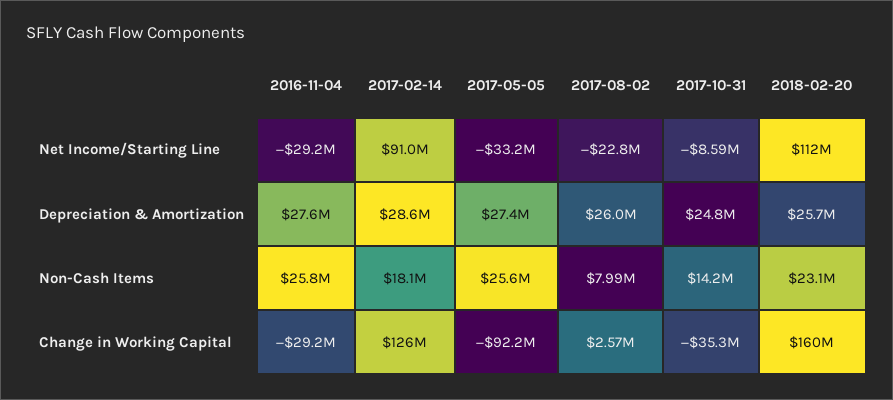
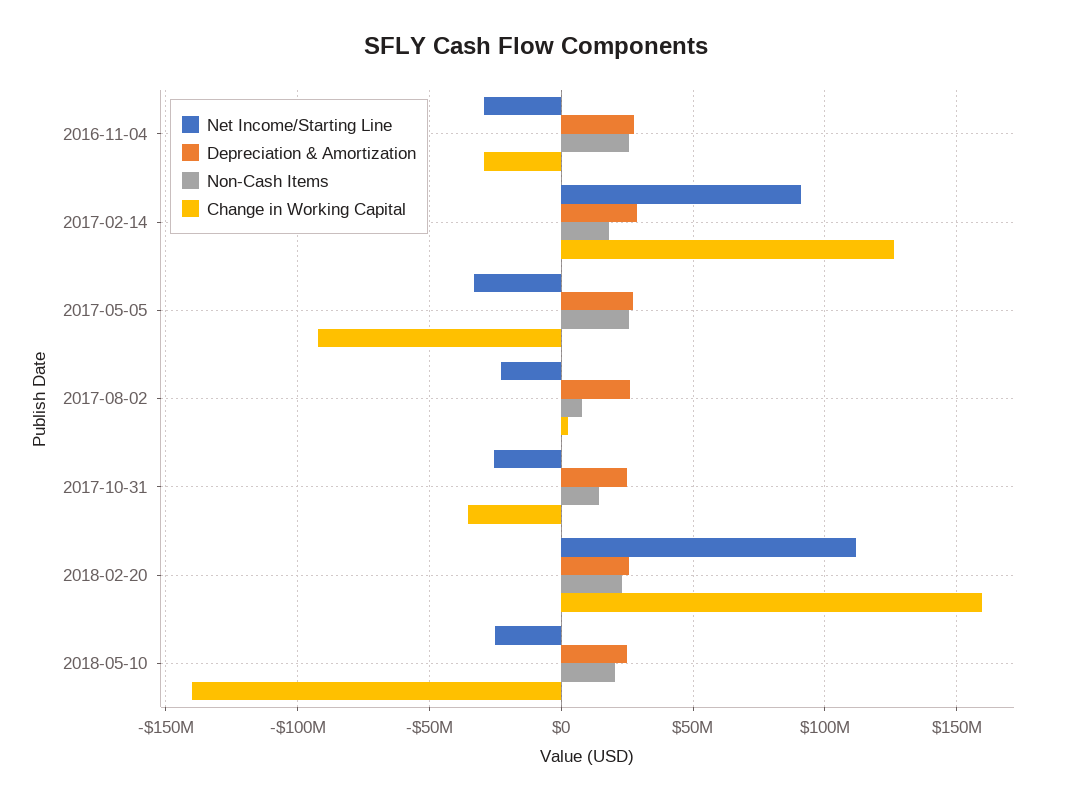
Net Income/Starting Line, 2017-10-31: -8590000 -> -25000000
Net Income/Starting Line, 2018-05-10: none -> -25000000
Depreciation & Amortization, 2018-05-10: none -> 25000000
Non-Cash Items, 2018-05-10: none -> 20000000
Change in Working Capital, 2018-05-10: none -> -140000000

